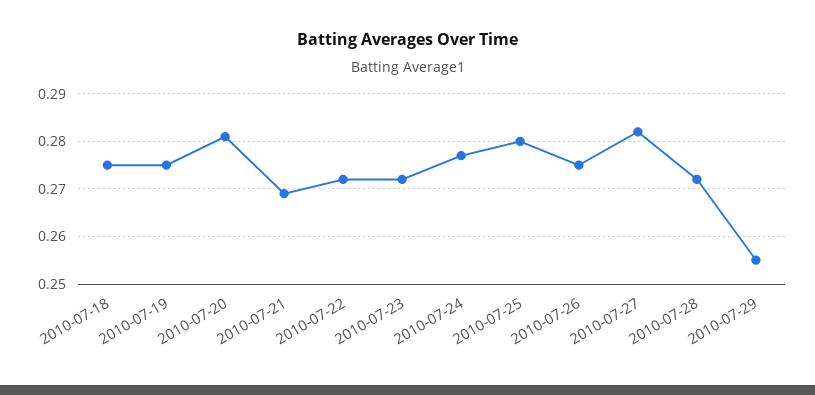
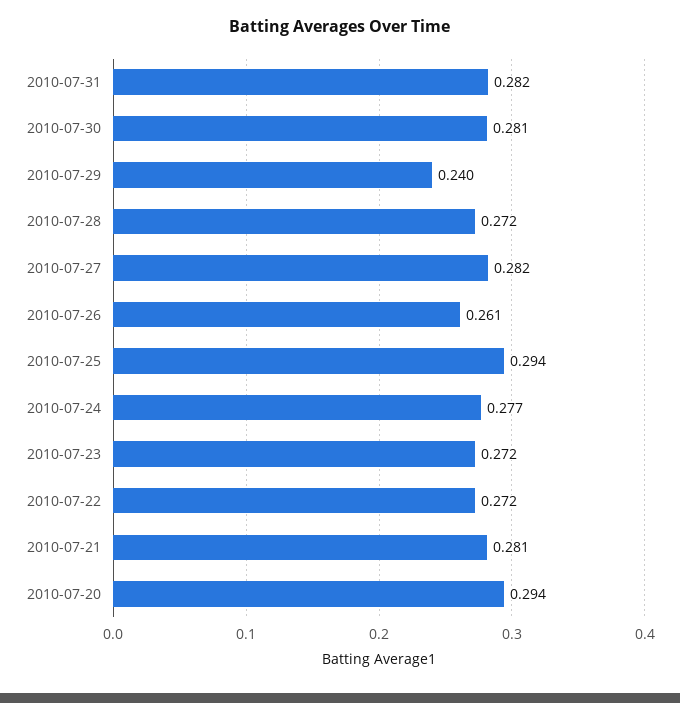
2010-07-18: 0.275 -> none
2010-07-19: 0.275 -> none
2010-07-20: 0.28 -> 0.294
2010-07-21: 0.27 -> 0.281
2010-07-25: 0.28 -> 0.294
2010-07-26: 0.275 -> 0.261
2010-07-29: 0.255 -> 0.24
2010-07-31: none -> 0.282
2010-07-30: none -> 0.281

